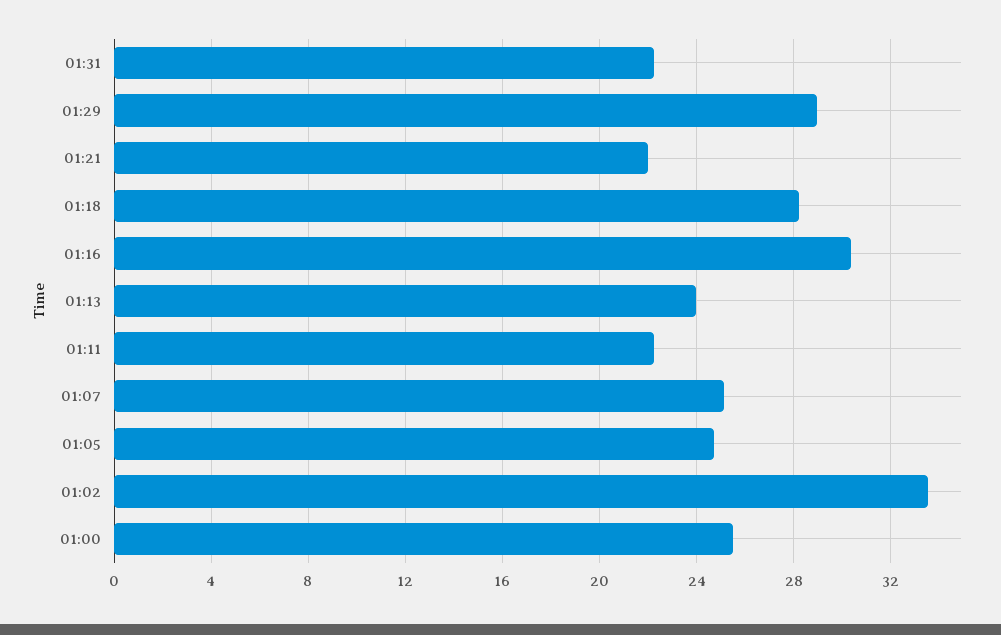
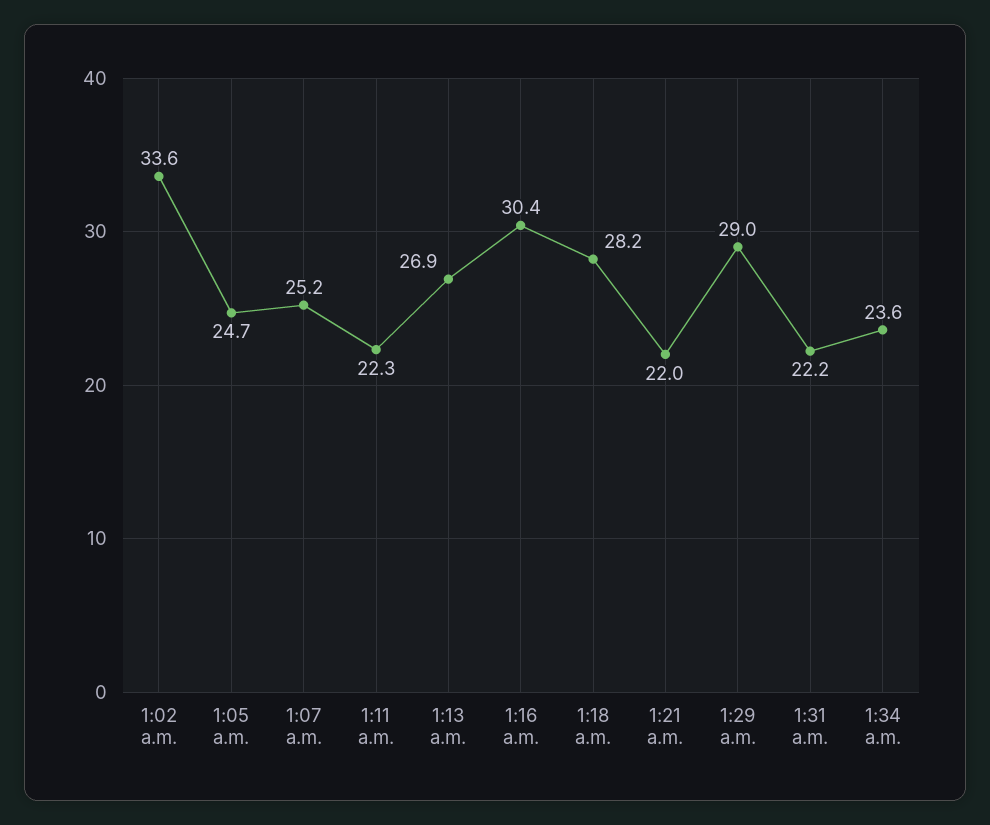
01:13: 24 -> 26.9
01:00: 25.5 -> none
1:34 a.m.: none -> 23.6

